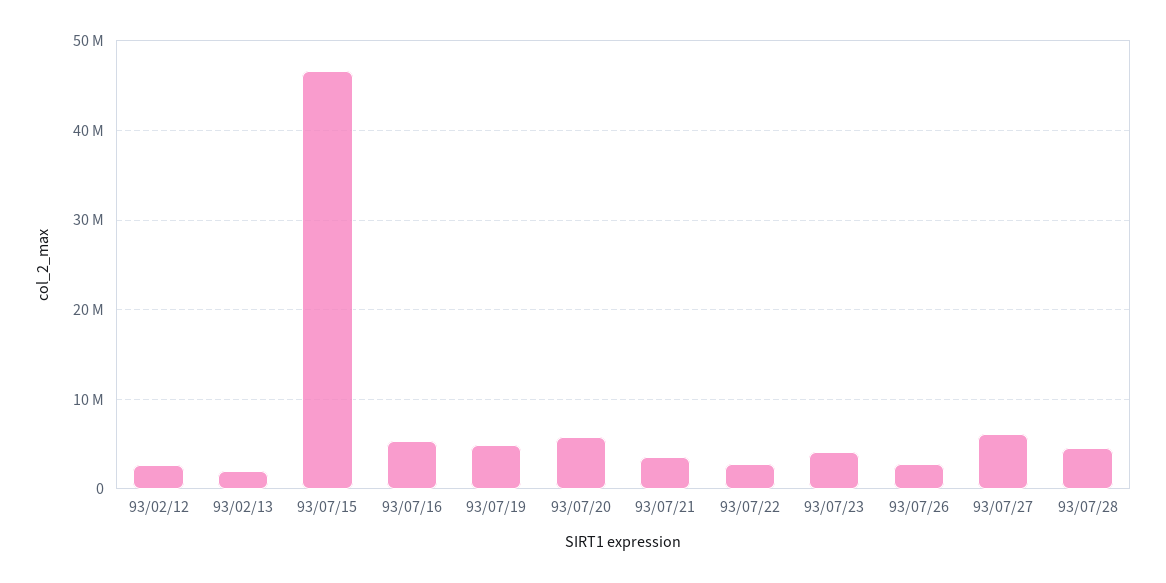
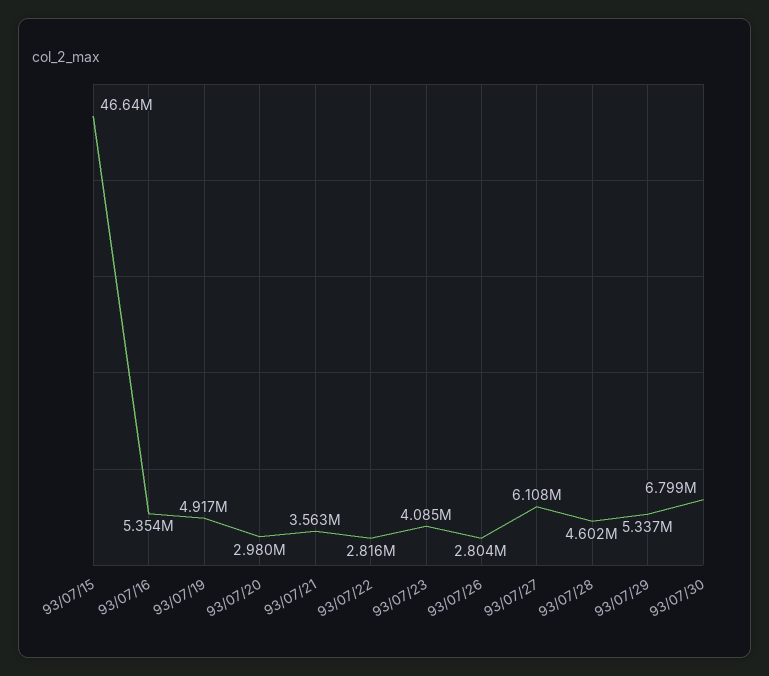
93/02/12: 3000000 -> none
93/02/13: 2000000 -> none
93/07/20: 6000000 -> 2980000
93/07/29: none -> 5337000
93/07/30: none -> 6799000

